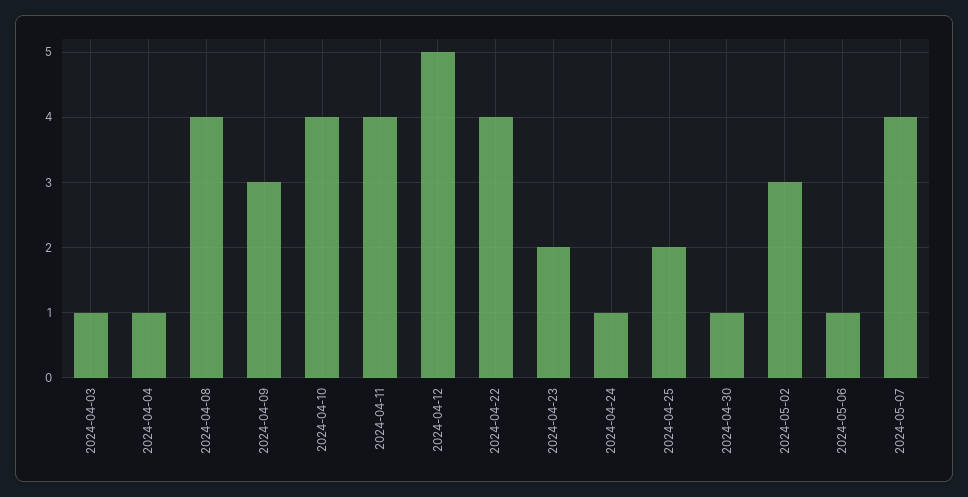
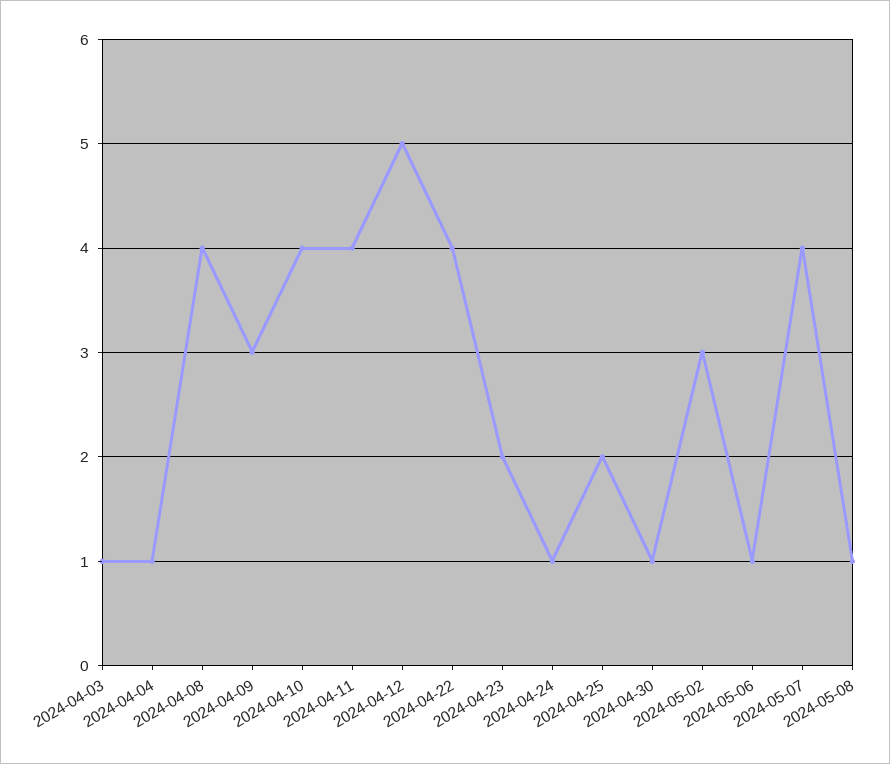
2024-05-08: none -> 1

